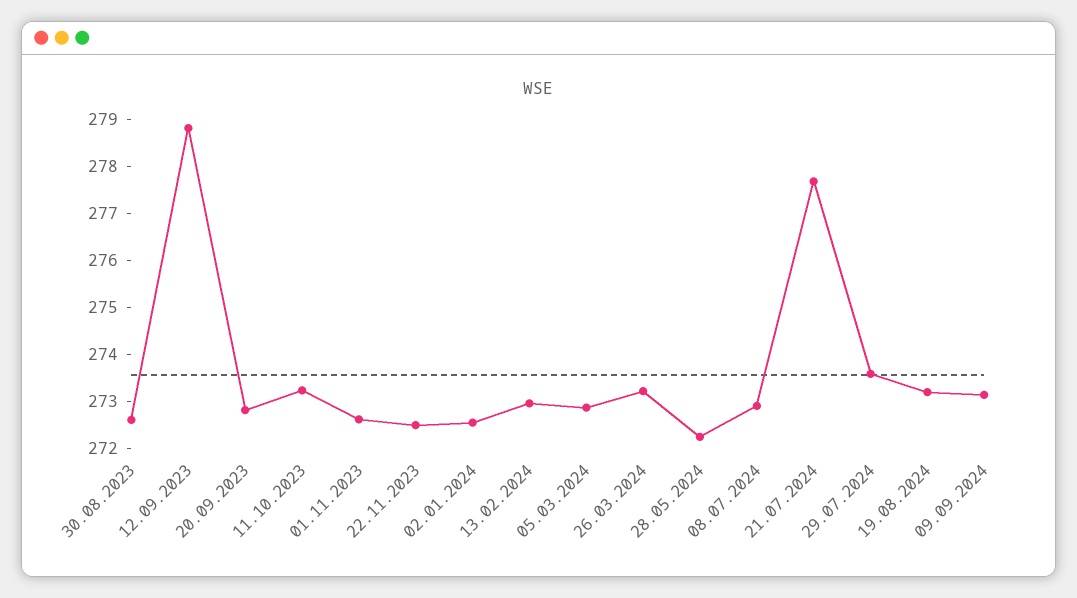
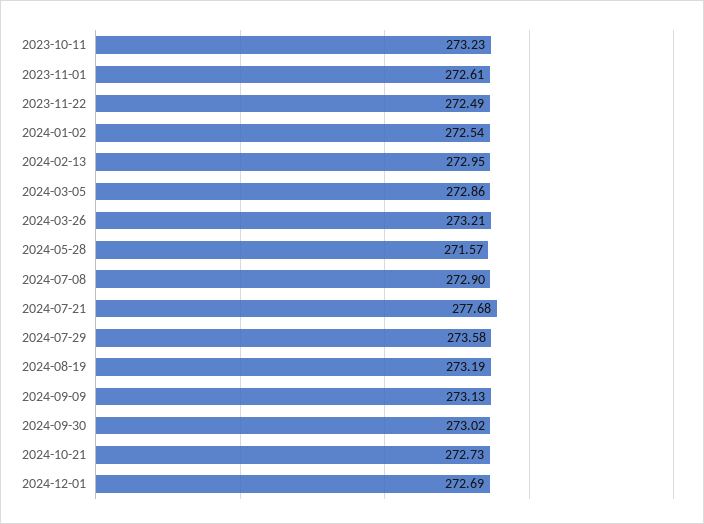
30.08.2023: 272.6 -> none
12.09.2023: 278.8 -> none
20.09.2023: 272.8 -> none
28.05.2024: 272.2 -> 271.57
2024-09-30: none -> 273.02
2024-10-21: none -> 272.73
2024-12-01: none -> 272.69

